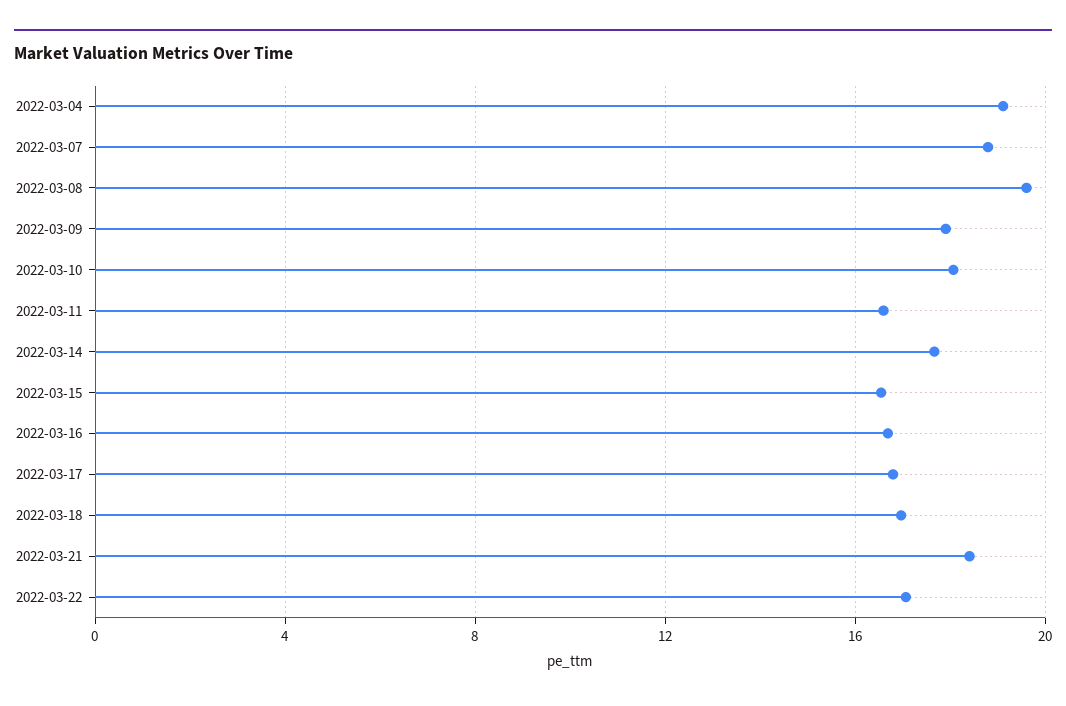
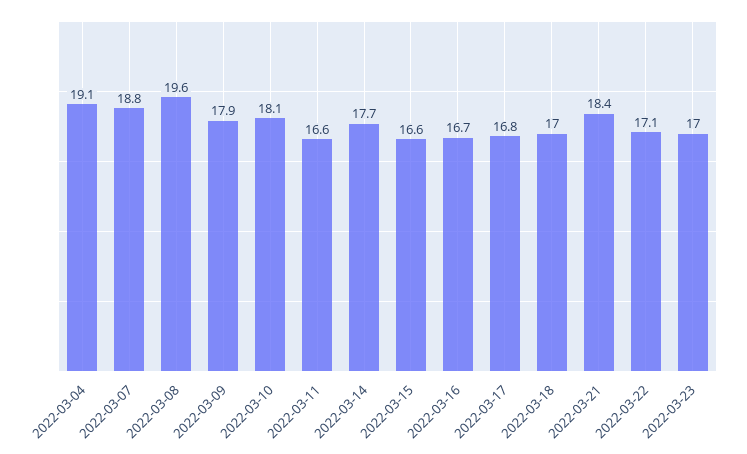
2022-03-23: none -> 17

